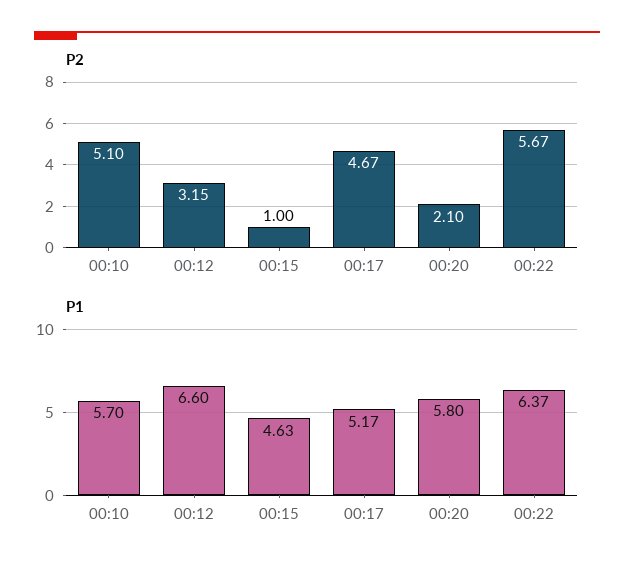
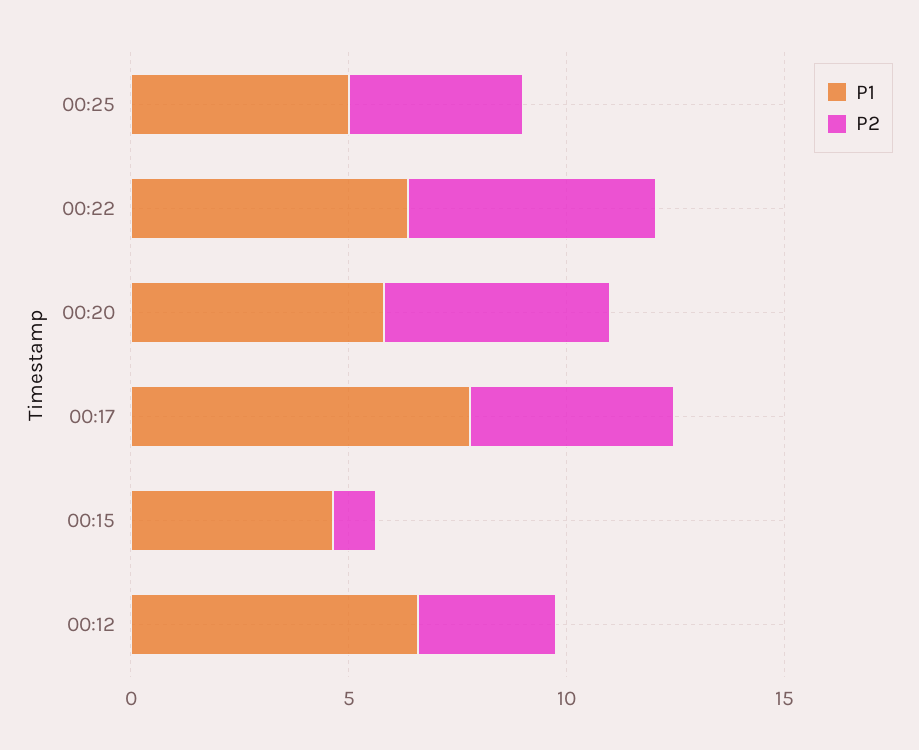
P2, 00:10: 5.1 -> none
P2, 00:20: 2.1 -> 5
P1, 00:10: 5.7 -> none
P1, 00:17: 5.17 -> 8
P1, 00:25: none -> 5
P2, 00:25: none -> 4

